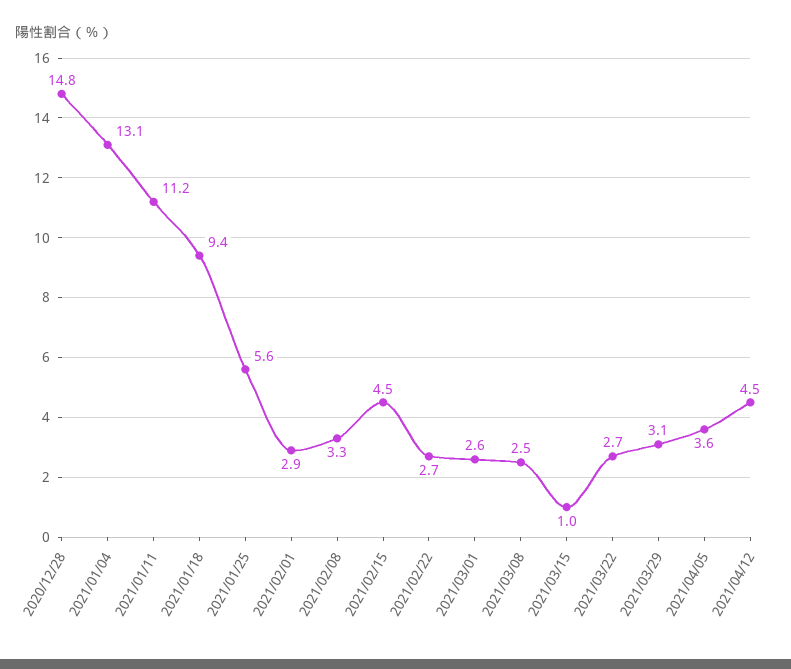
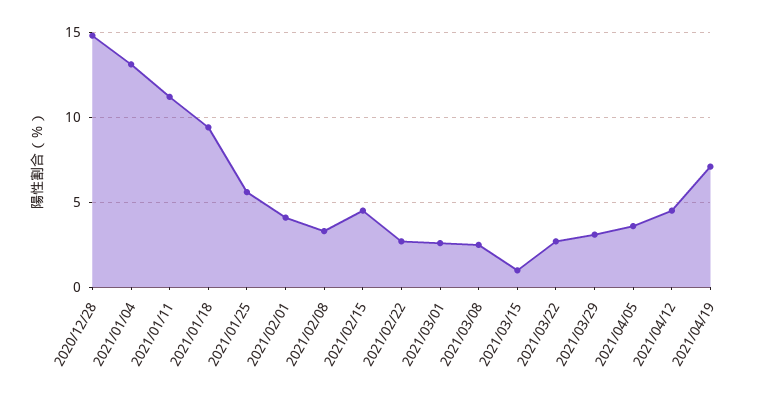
2021/02/01: 2.9 -> 4
2021/04/19: none -> 7

